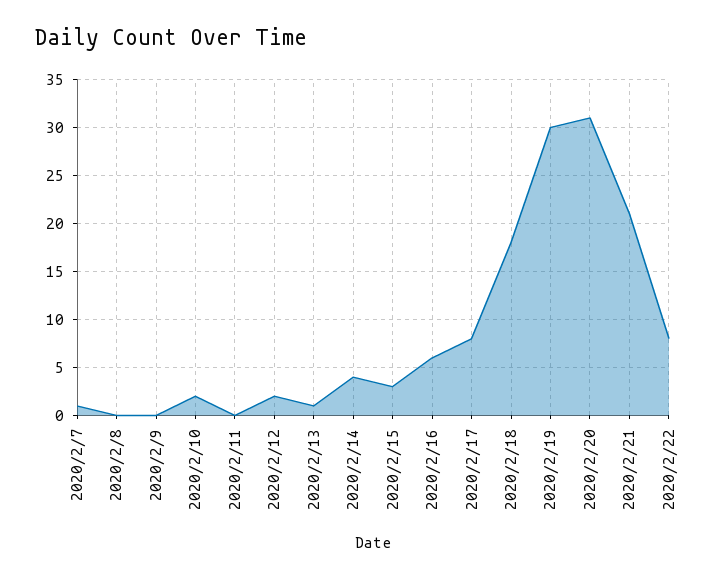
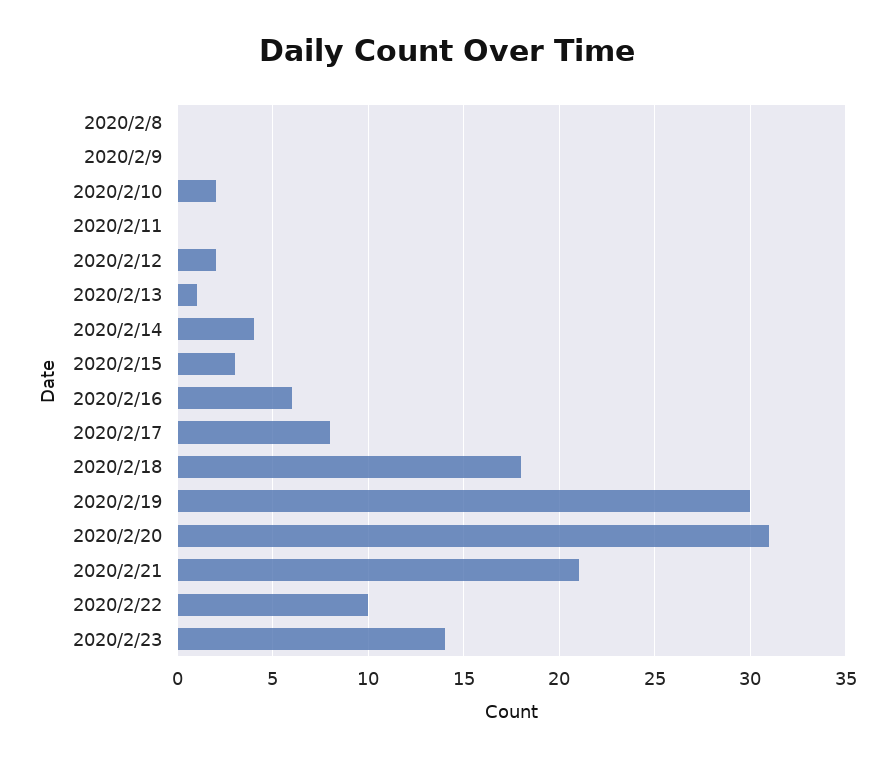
2020/2/7: 1 -> none
2020/2/22: 8 -> 10
2020/2/23: none -> 14

